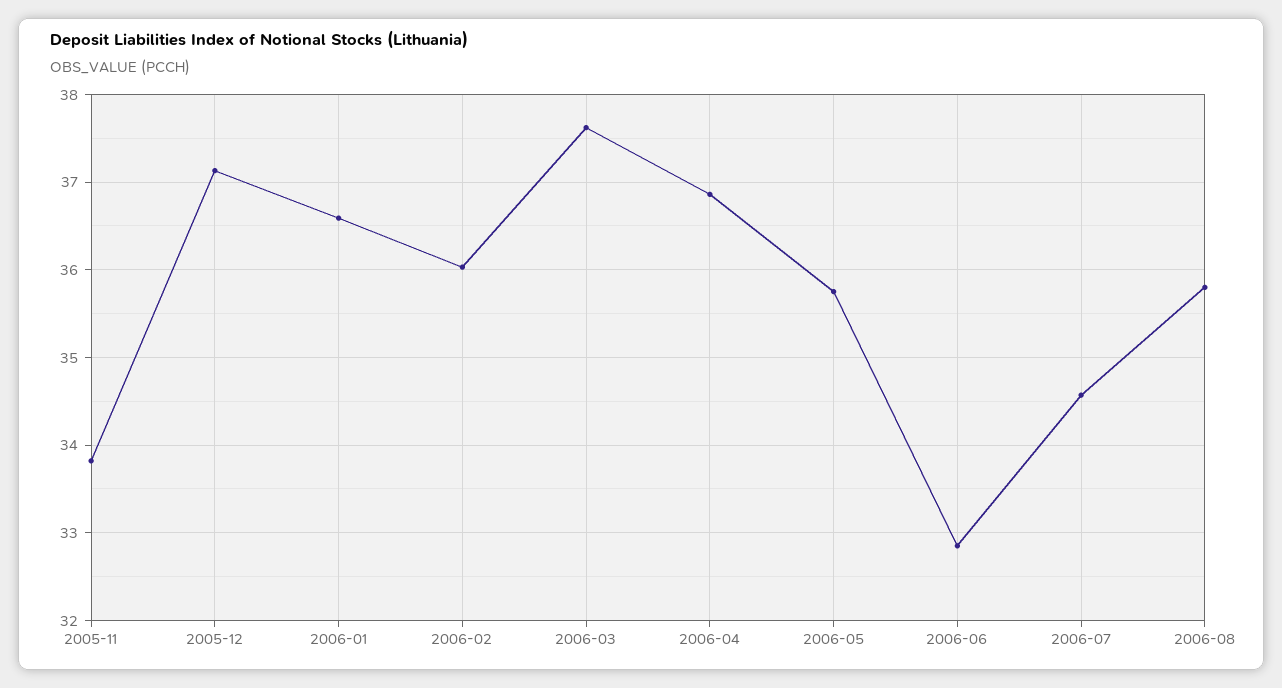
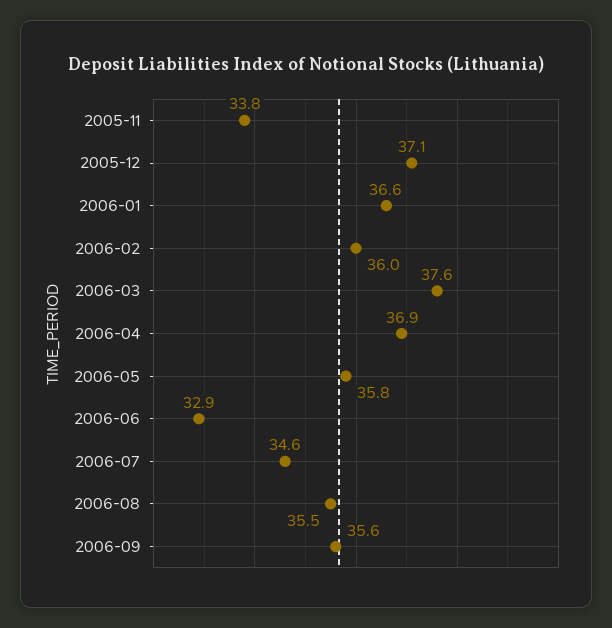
2006-08: 35.8 -> 35.5
2006-09: none -> 35.6

